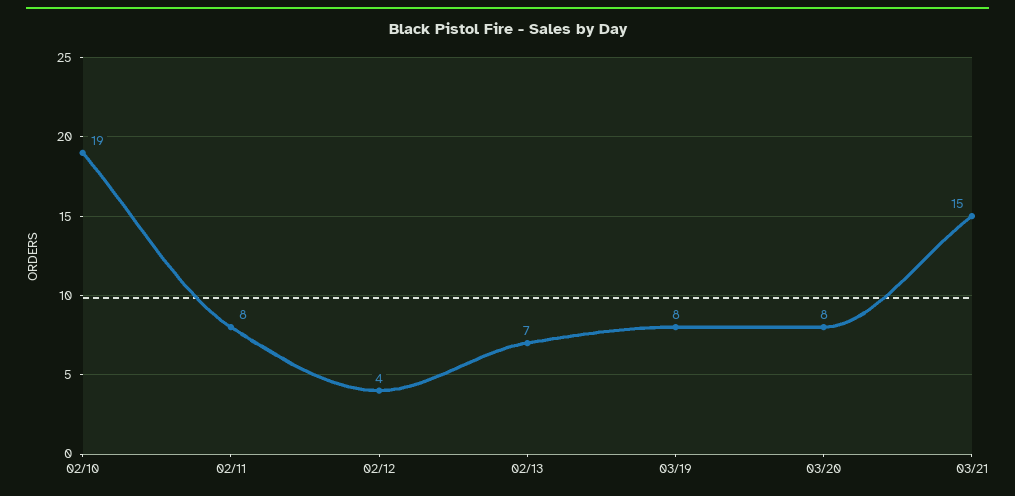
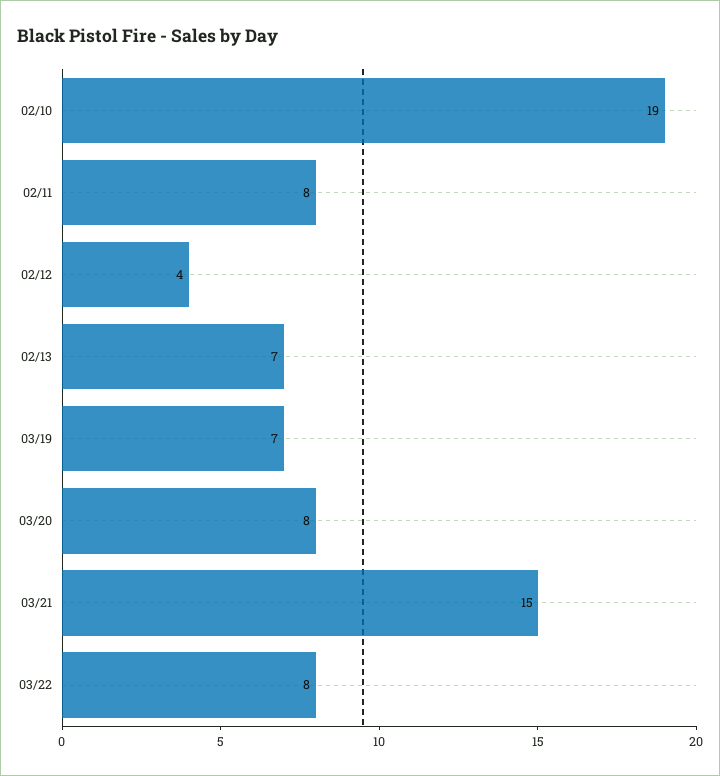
03/19: 8 -> 7
03/22: none -> 8

